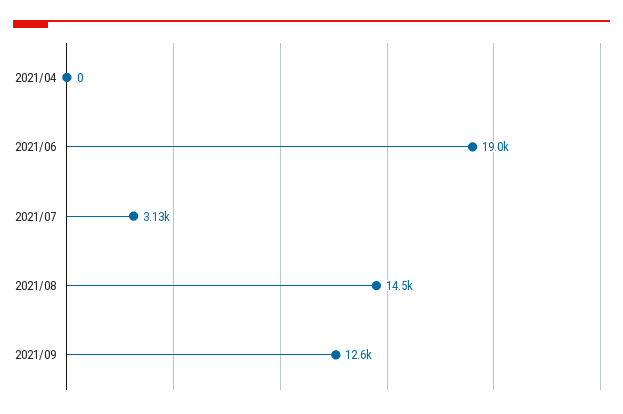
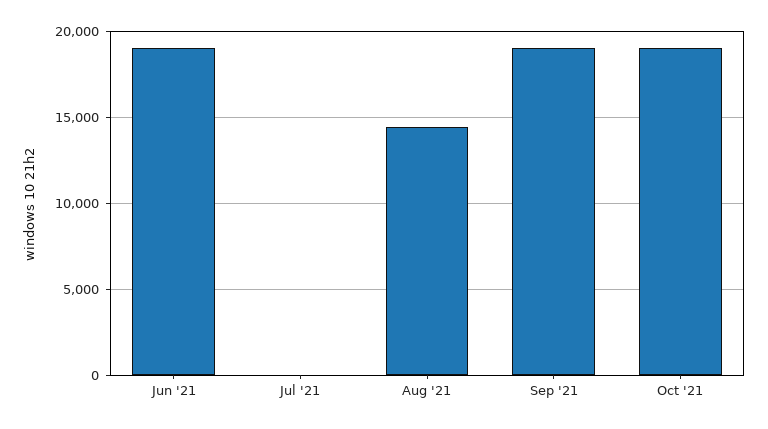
2021/04: 0 -> none
2021/07: 3130 -> 0
2021/09: 12600 -> 19000
Oct '21: none -> 19000

